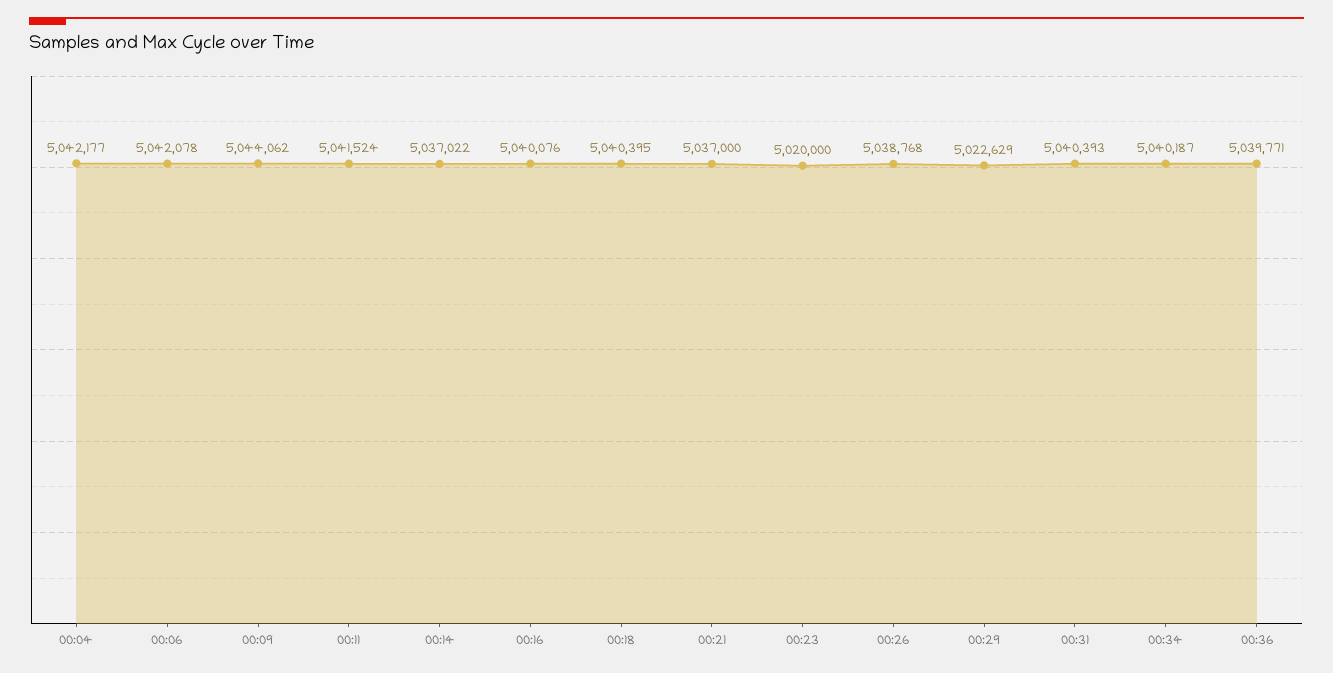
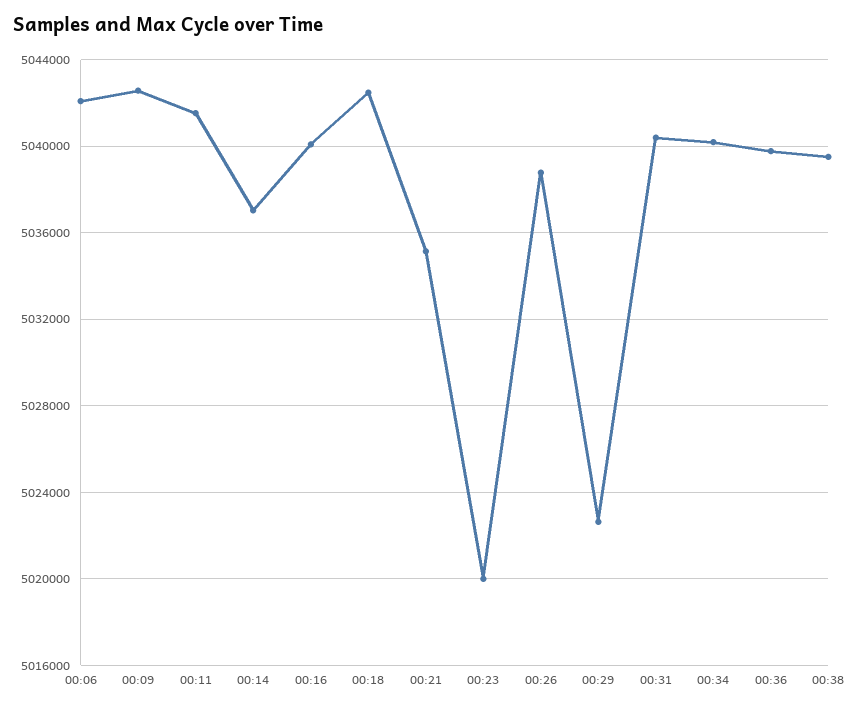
00:04: 5042177 -> none
00:09: 5044062 -> 5042500
00:18: 5040395 -> 5042500
00:21: 5037000 -> 5035000
00:38: none -> 5039500

